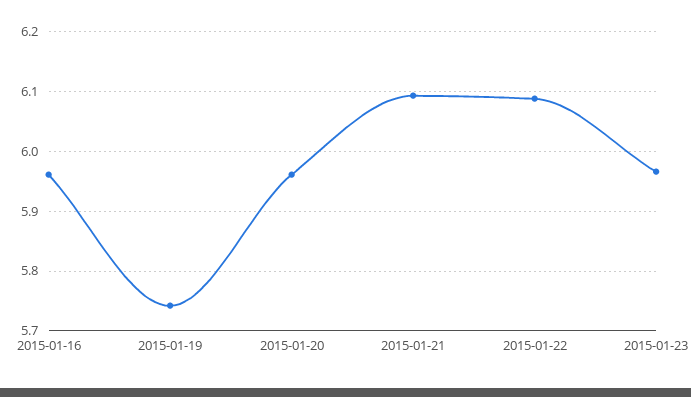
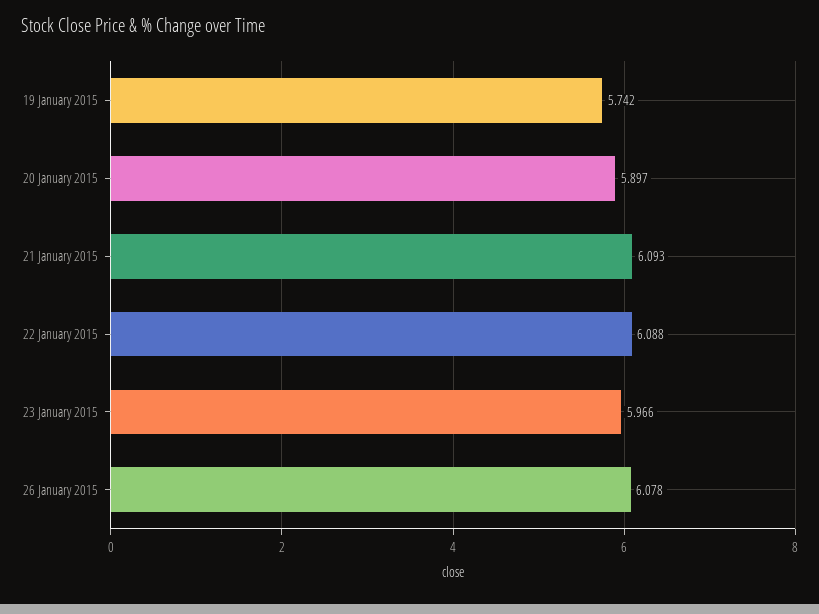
2015-01-16: 5.96 -> none
2015-01-20: 5.96 -> 5.897
26 January 2015: none -> 6.078

